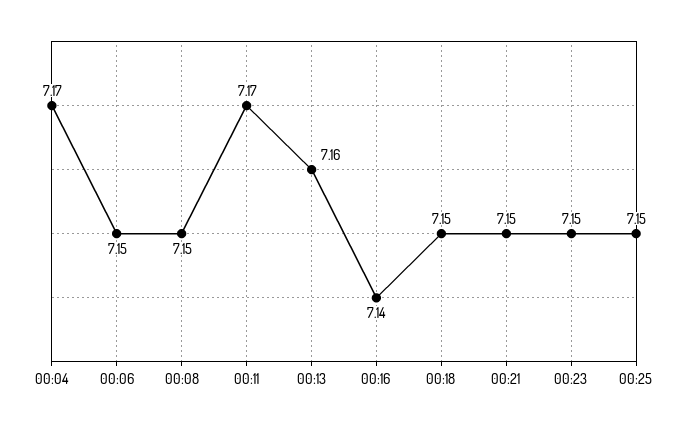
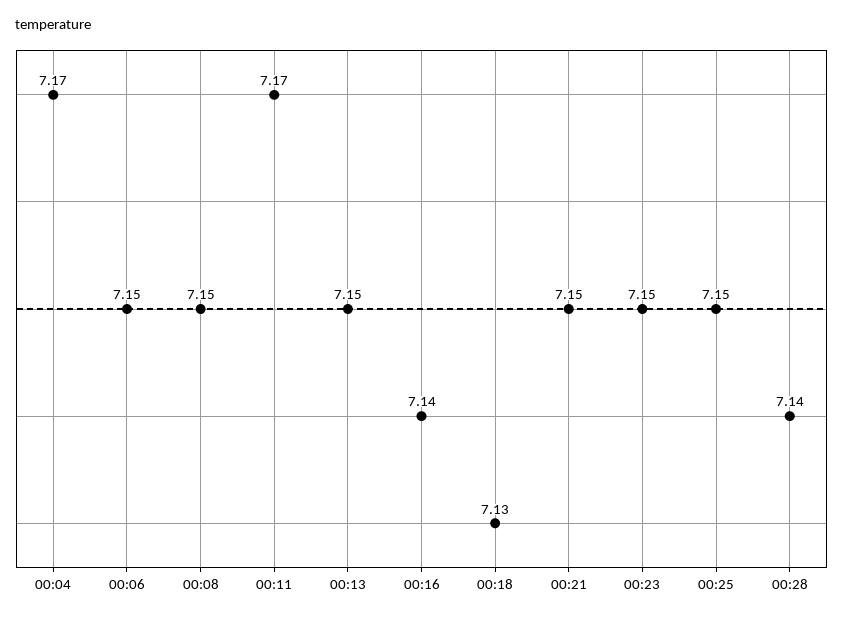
00:13: 7.16 -> 7.15
00:18: 7.15 -> 7.13
00:28: none -> 7.14

